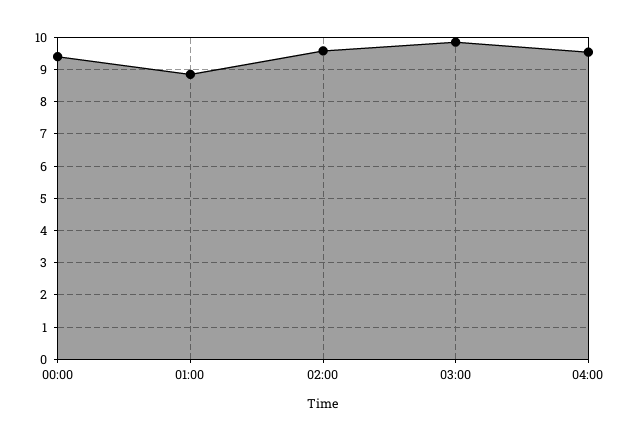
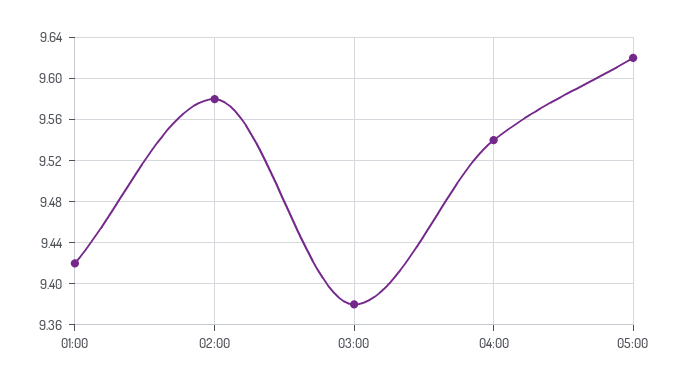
00:00: 9.4 -> none
01:00: 8.8 -> 9.42
03:00: 9.8 -> 9.38
05:00: none -> 9.62

